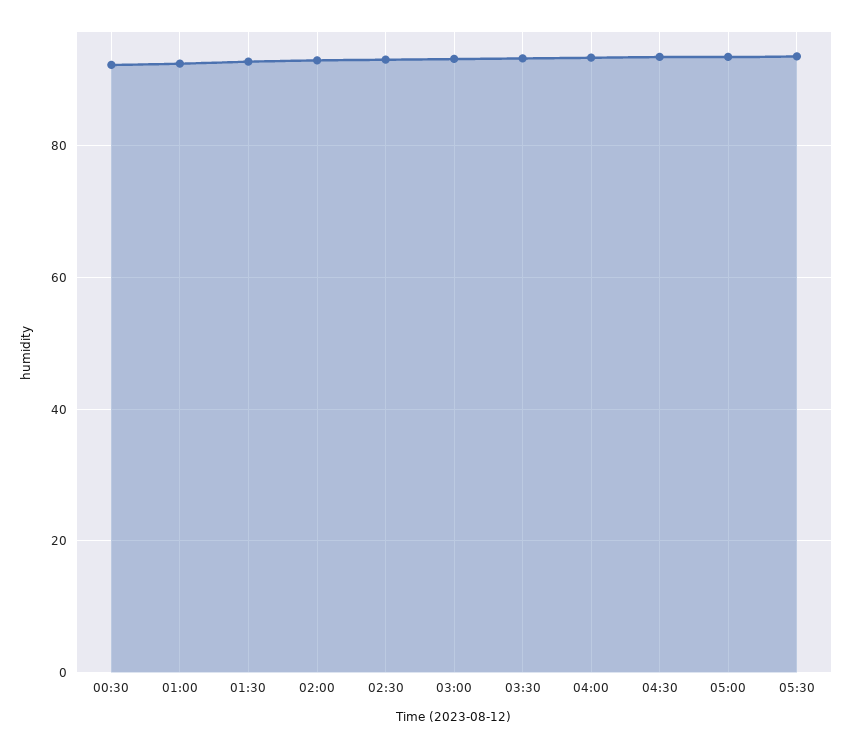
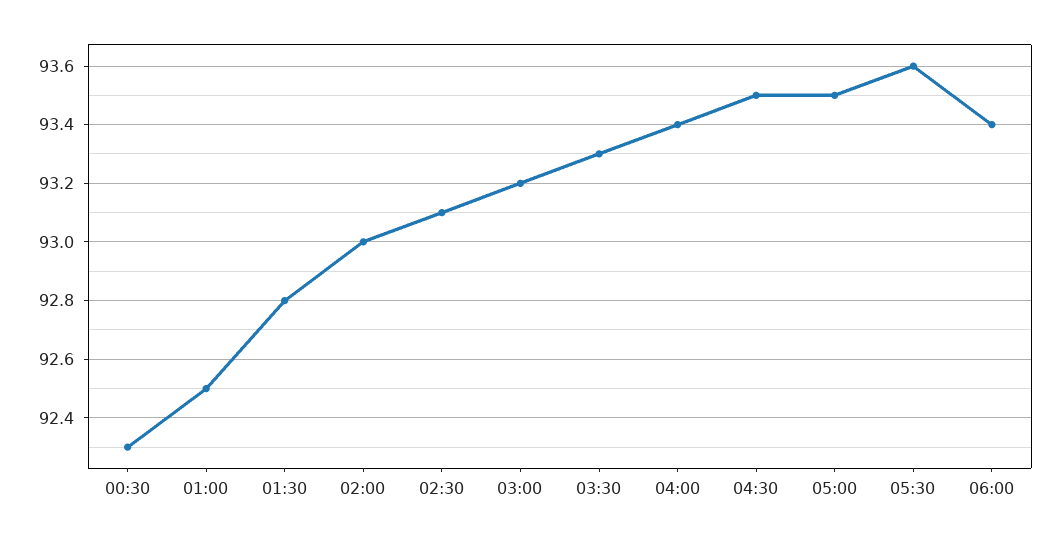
06:00: none -> 93.4

